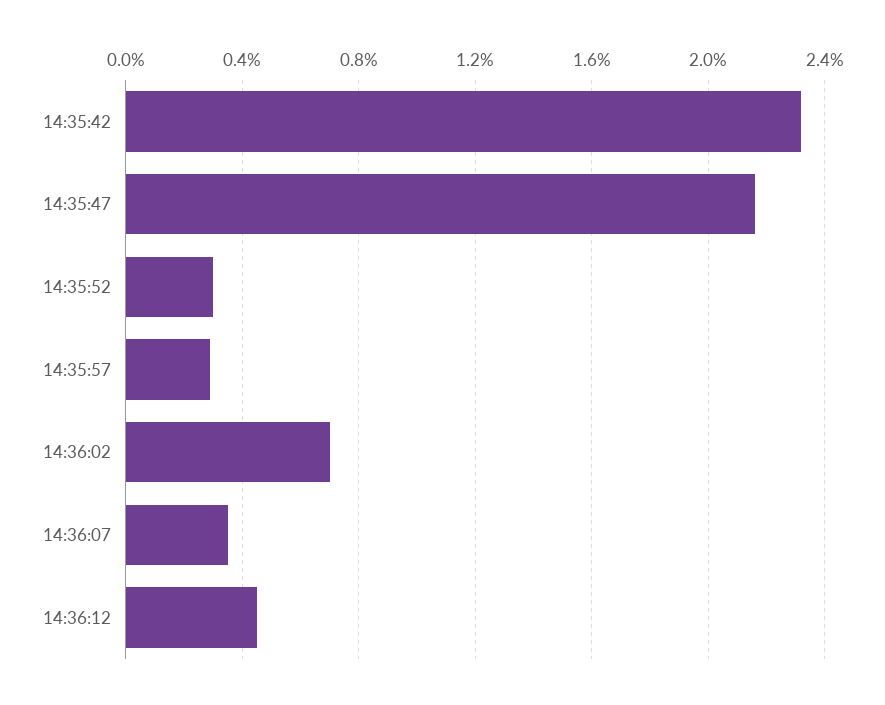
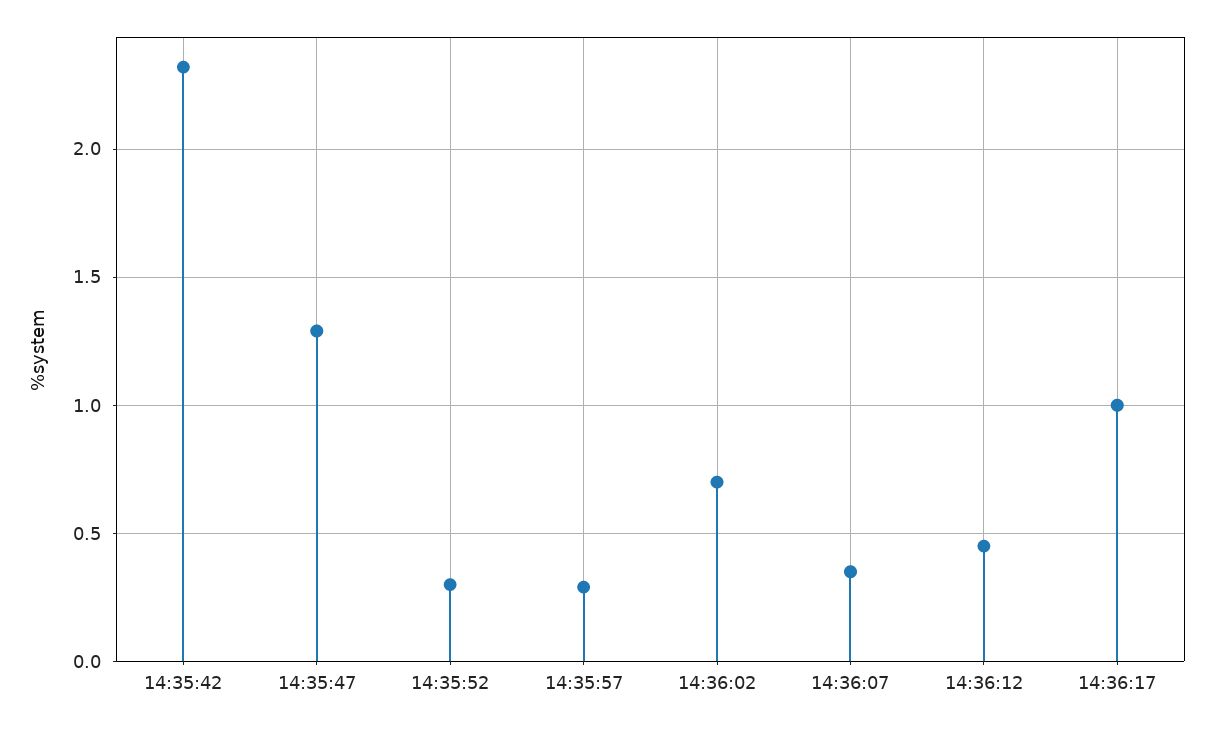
14:35:47: 2.15 -> 1.3
14:36:17: none -> 1

